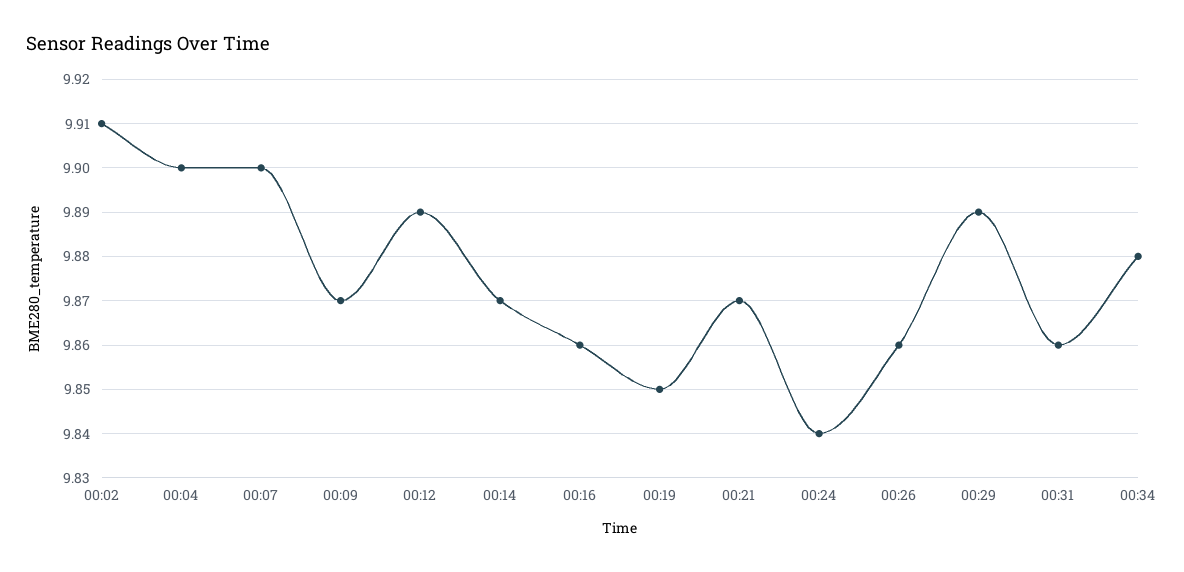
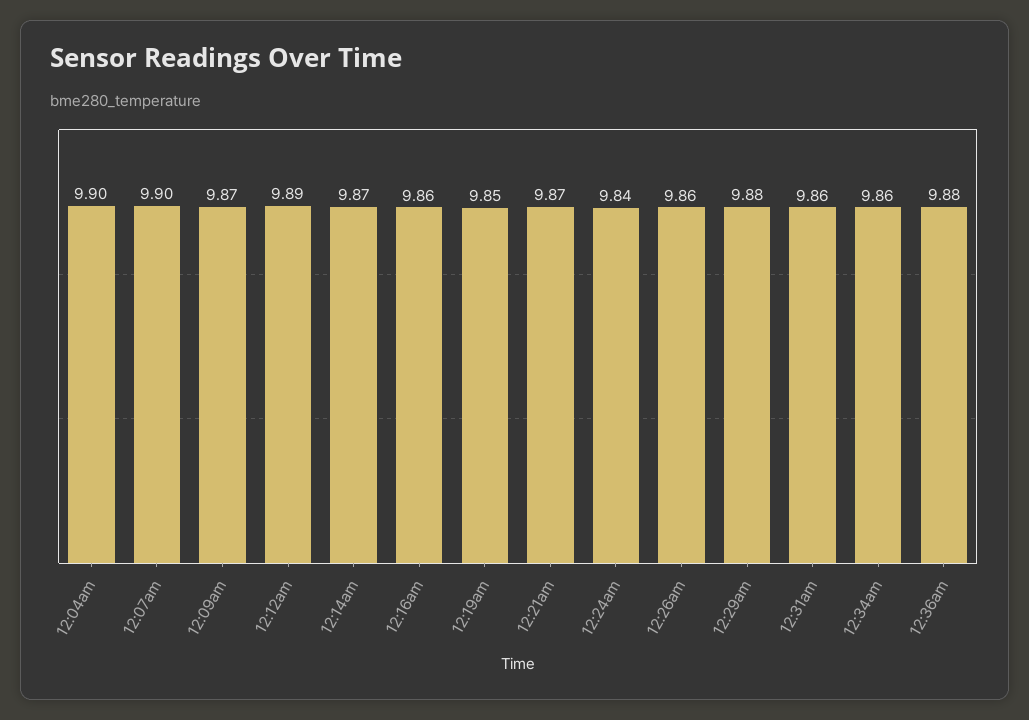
00:02: 9.91 -> none
00:29: 9.89 -> 9.88
00:34: 9.88 -> 9.86
12:36am: none -> 9.88

